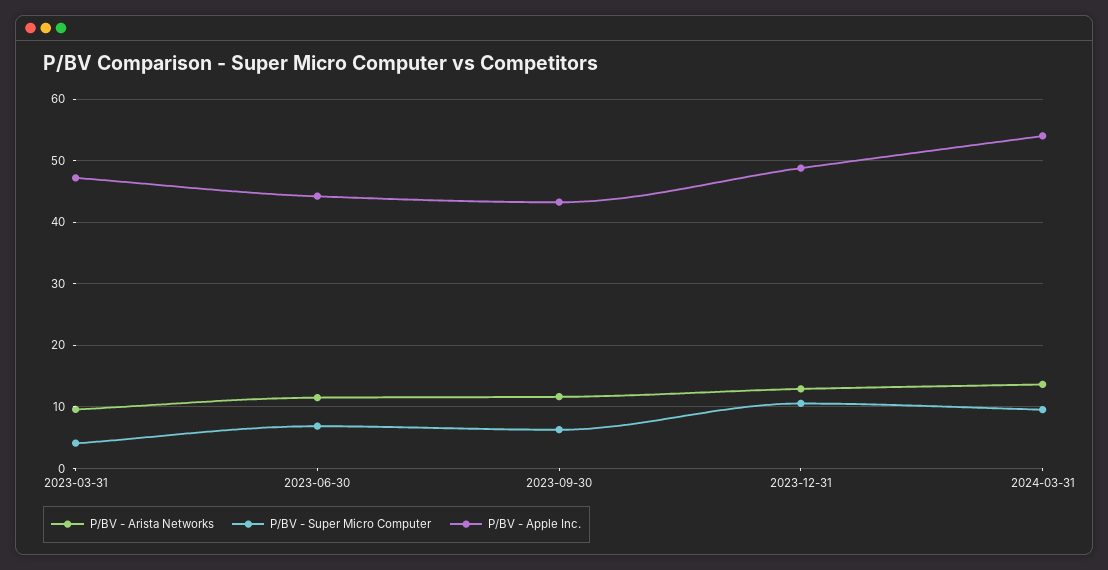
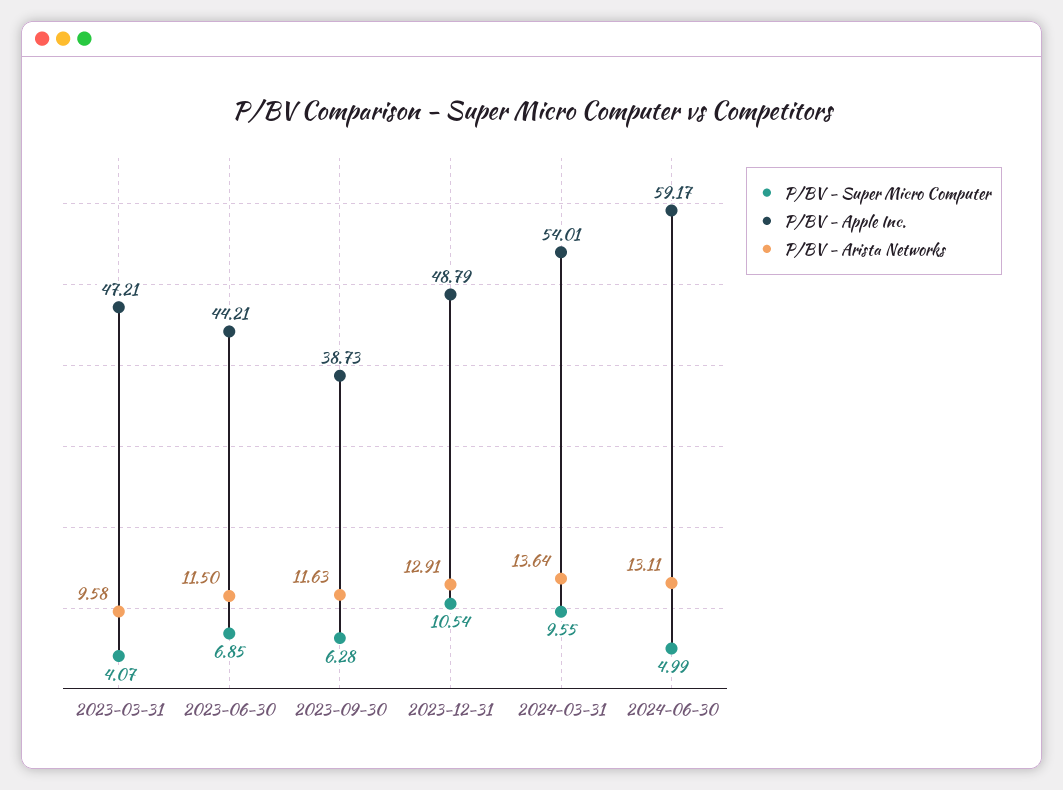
P/BV - Apple Inc., 2023-09-30: 43 -> 38.73
P/BV - Super Micro Computer, 2024-06-30: none -> 4.99
P/BV - Apple Inc., 2024-06-30: none -> 59.17
P/BV - Arista Networks, 2024-06-30: none -> 13.11

